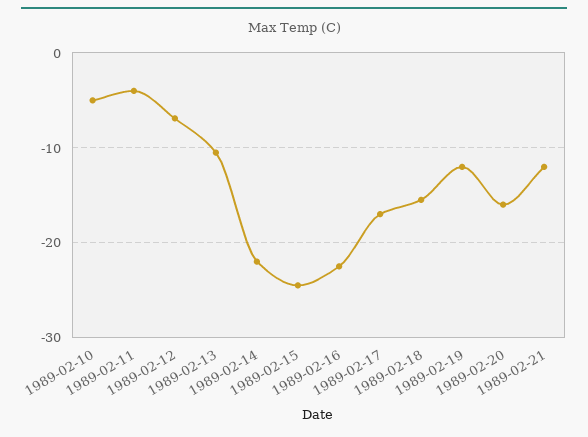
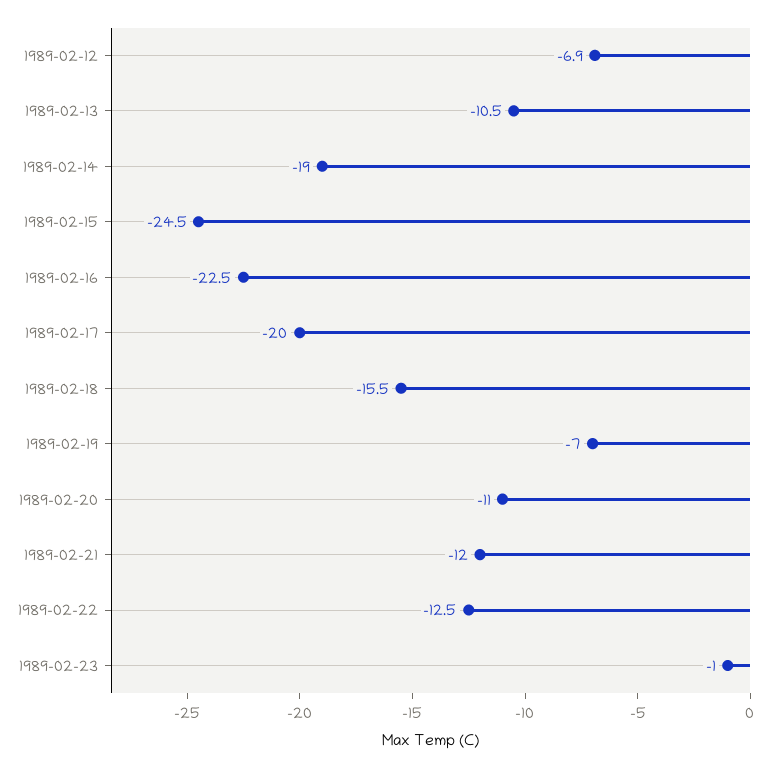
1989-02-10: -5 -> none
1989-02-11: -4 -> none
1989-02-14: -22 -> -19
1989-02-17: -17 -> -20
1989-02-19: -12 -> -7
1989-02-20: -16 -> -11
1989-02-22: none -> -12.5
1989-02-23: none -> -1

